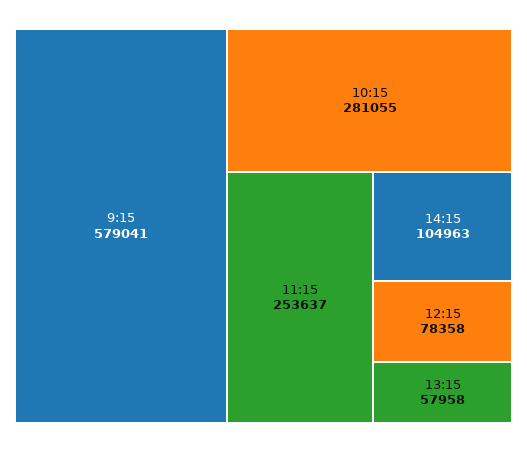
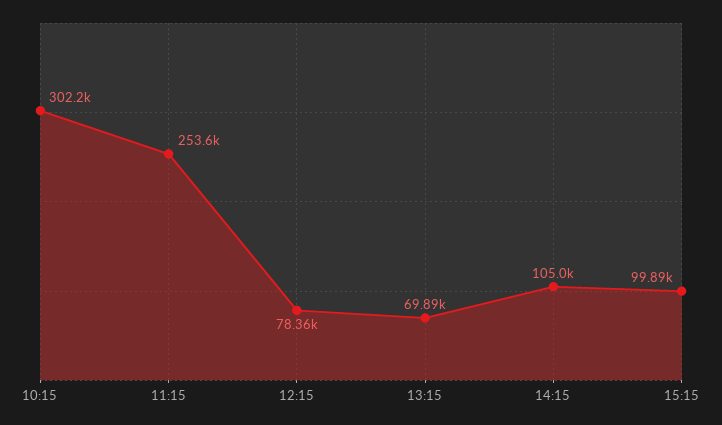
9:15: 579041 -> none
10:15: 281055 -> 302200
13:15: 57958 -> 69890
15:15: none -> 99890

